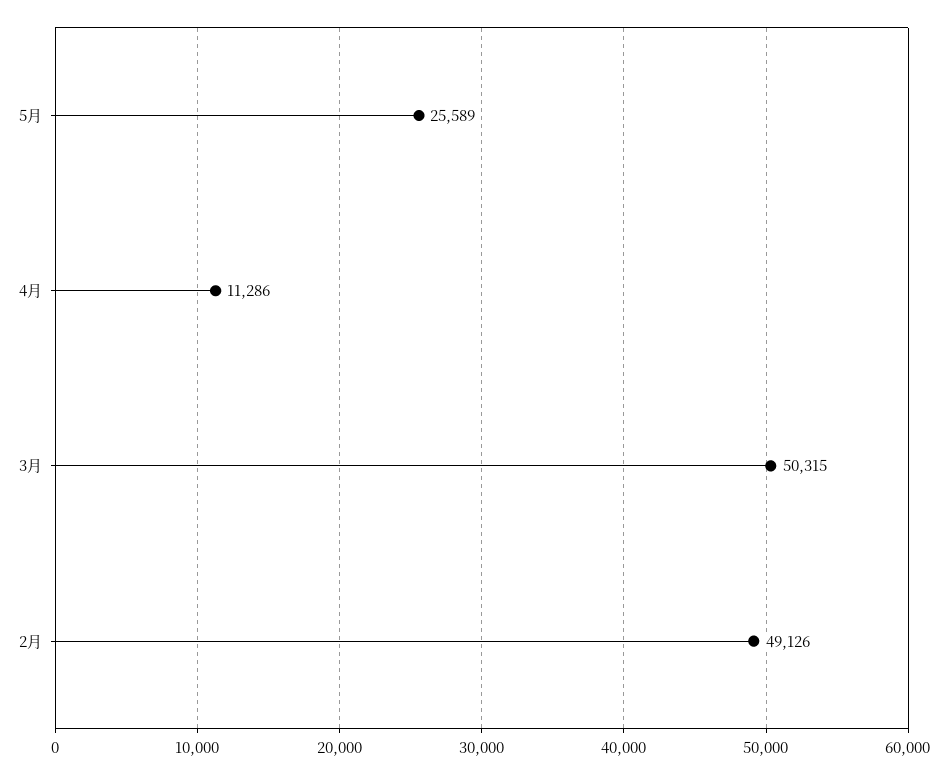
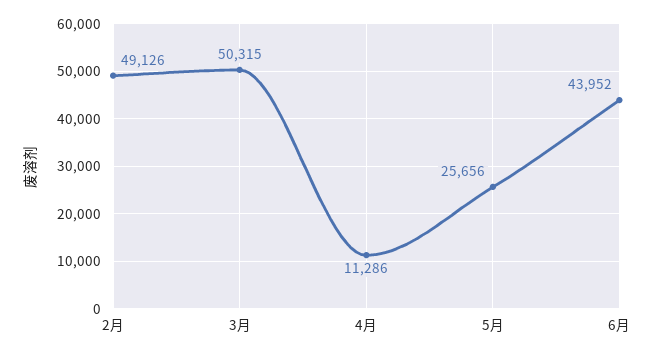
5月: 25589 -> 25656
6月: none -> 43952

